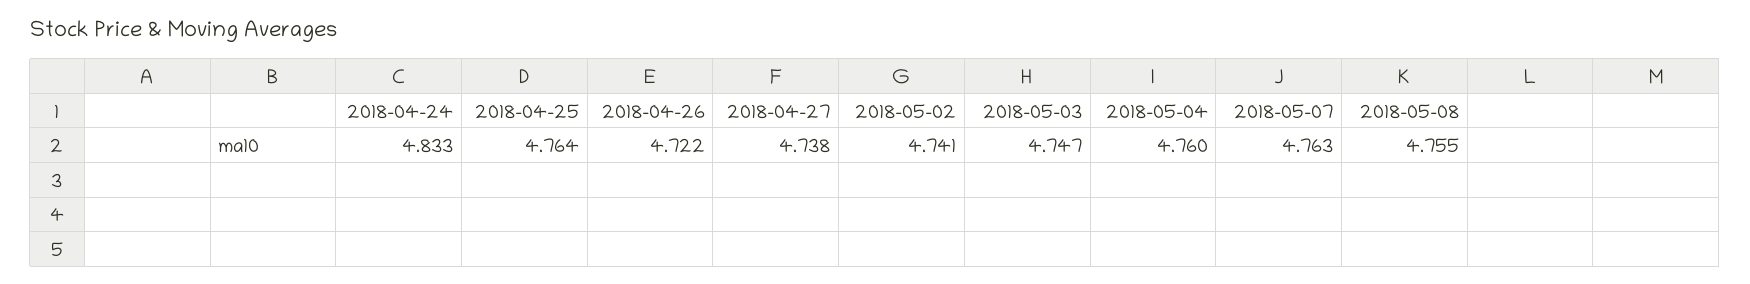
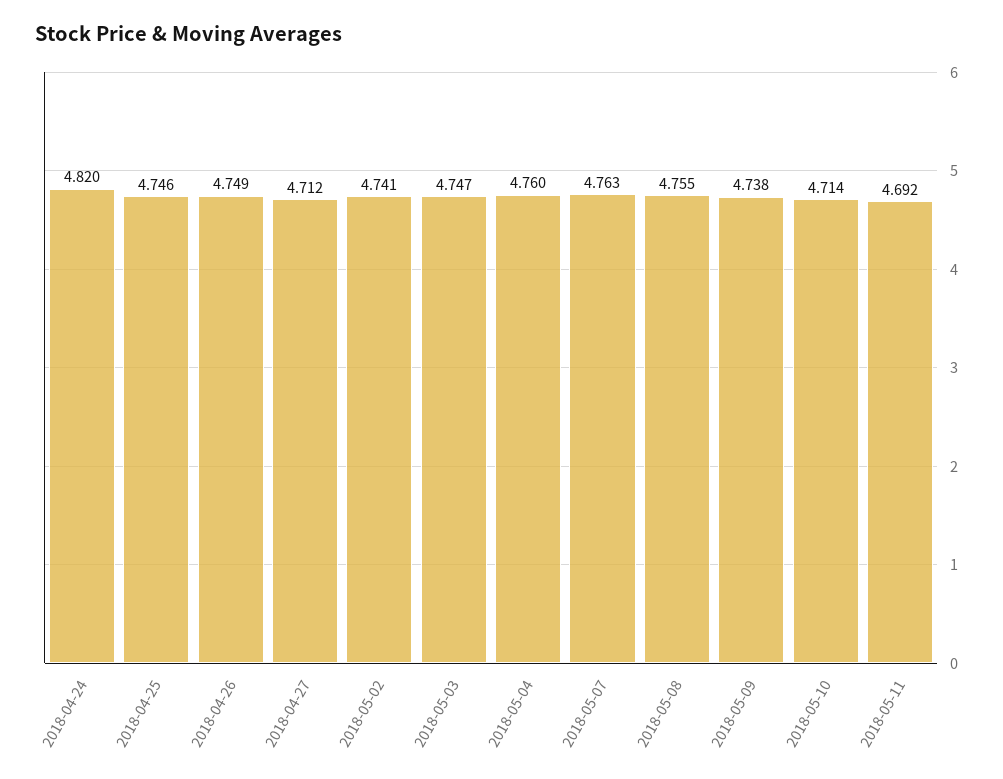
2018-04-24: 4.833 -> 4.82
2018-04-25: 4.764 -> 4.746
2018-04-26: 4.722 -> 4.749
2018-04-27: 4.738 -> 4.712
2018-05-09: none -> 4.738
2018-05-10: none -> 4.714
2018-05-11: none -> 4.692

